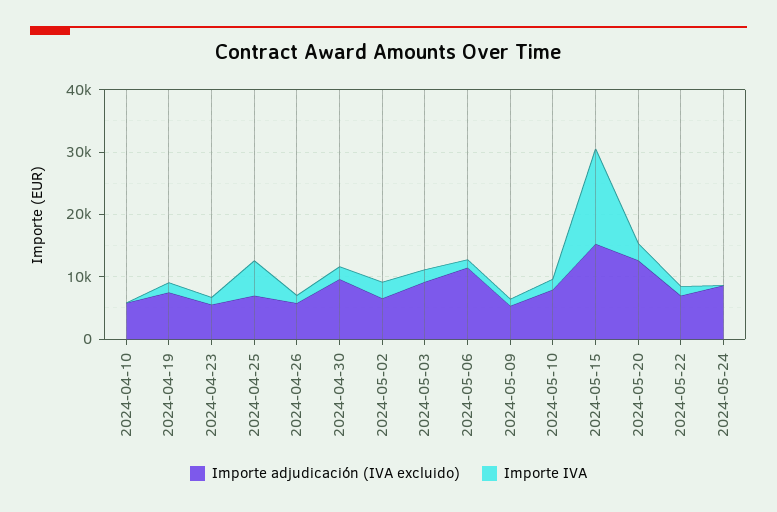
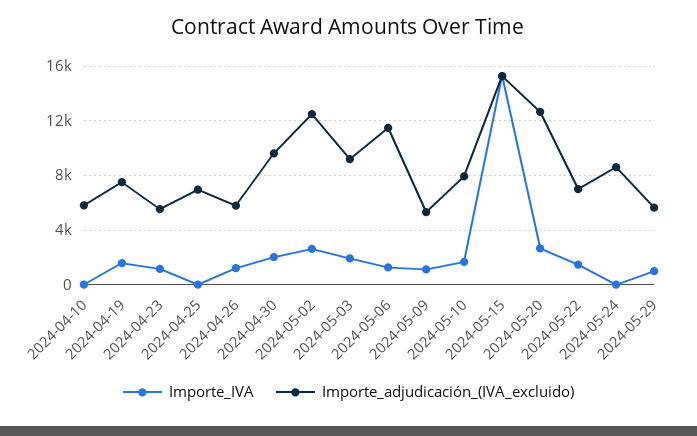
Importe IVA, 2024-04-25: 6000 -> 0
Importe adjudicación (IVA excluido), 2024-05-02: 6000 -> 12500
Importe IVA, 2024-05-29: none -> 1000
Importe adjudicación (IVA excluido), 2024-05-29: none -> 5500

